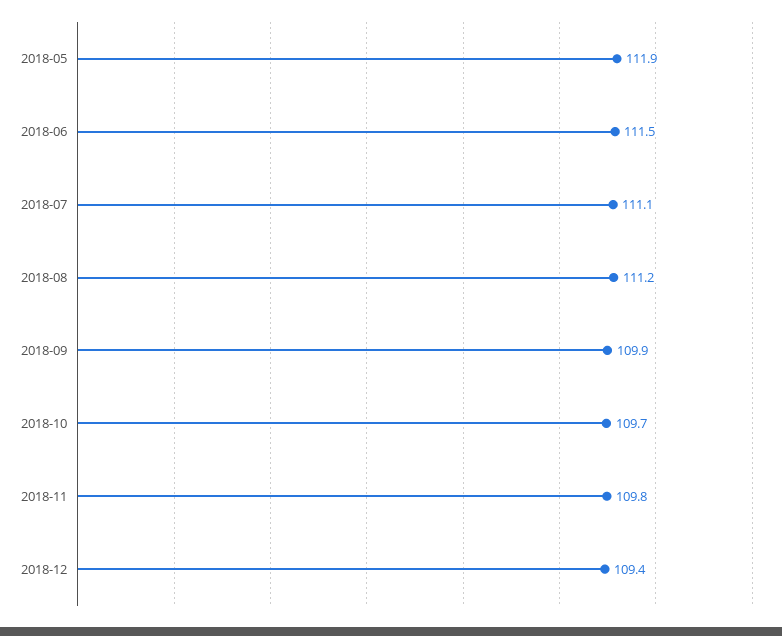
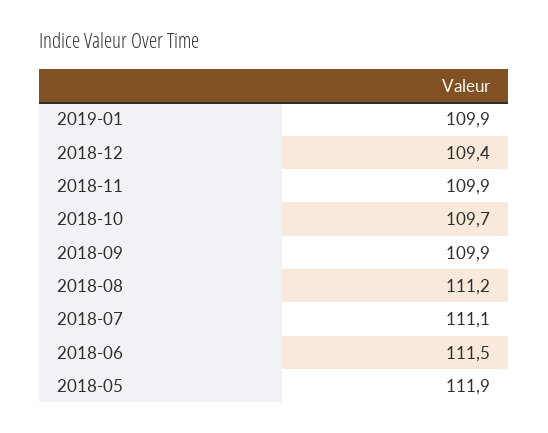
2018-11: 109.8 -> 109.9
2019-01: none -> 109.9

